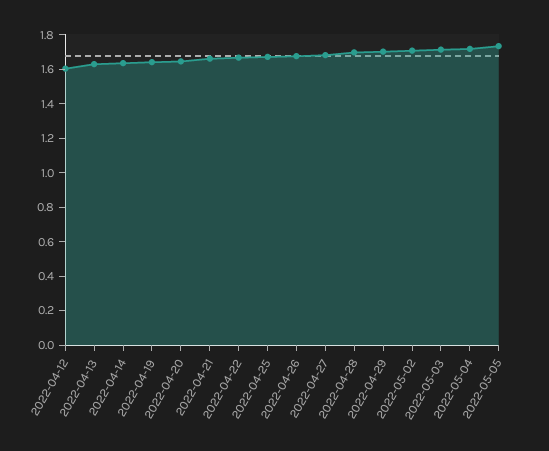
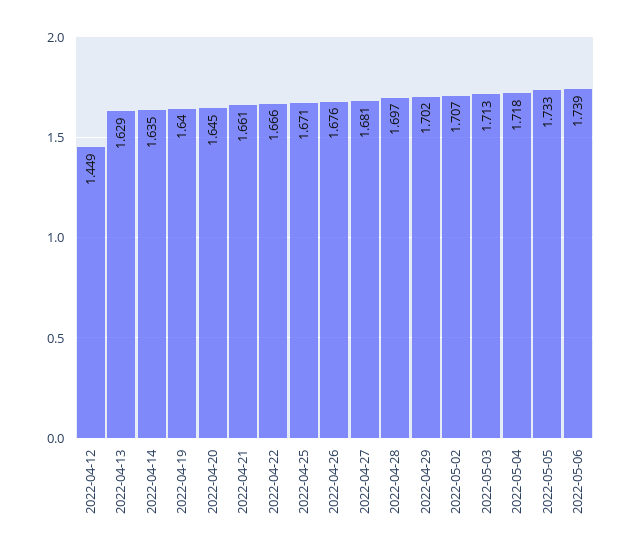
2022-04-12: 1.6 -> 1.449
2022-05-06: none -> 1.739

